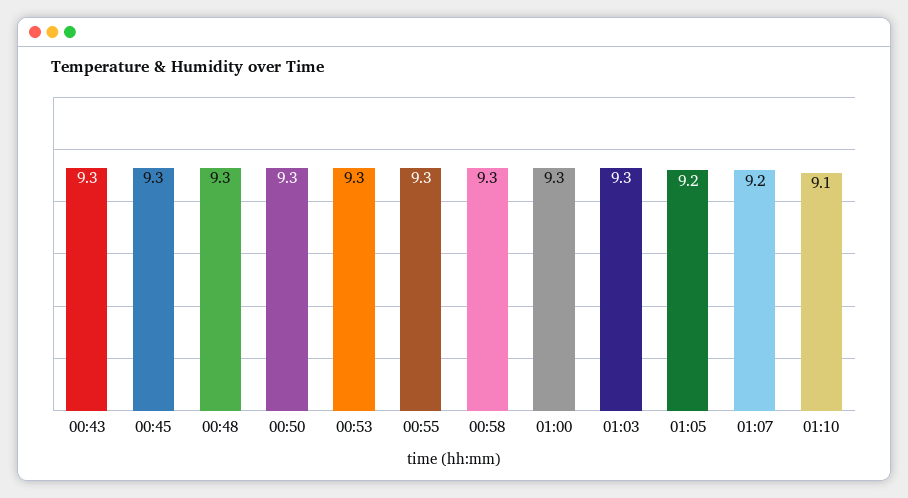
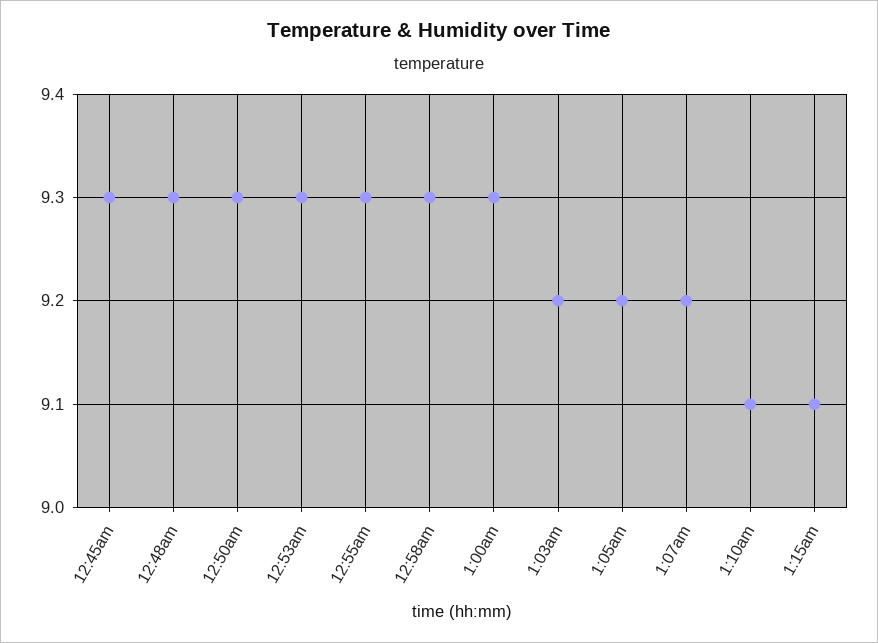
00:43: 9.3 -> none
01:03: 9.3 -> 9.2
1:15am: none -> 9.1

